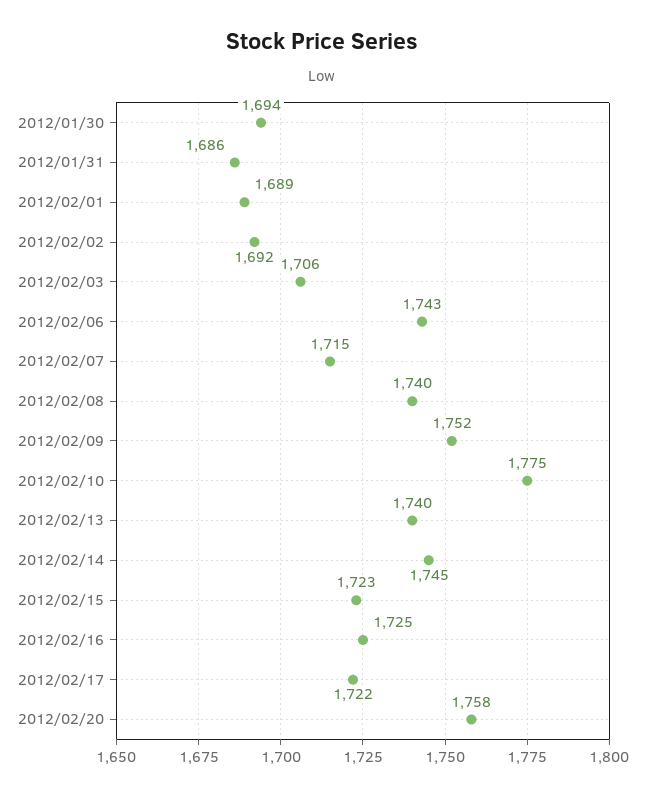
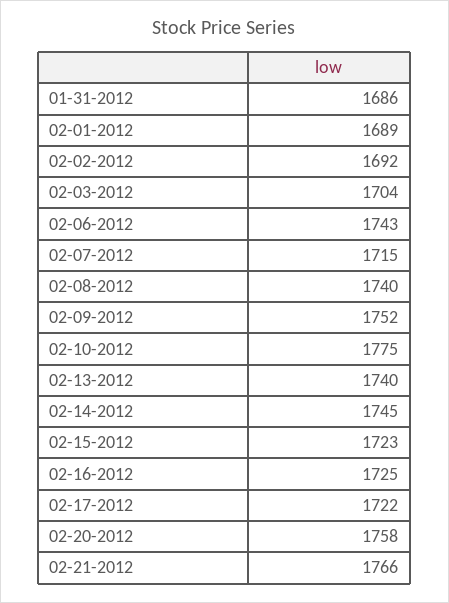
2012/01/30: 1694 -> none
2012/02/03: 1706 -> 1704
02-21-2012: none -> 1766

